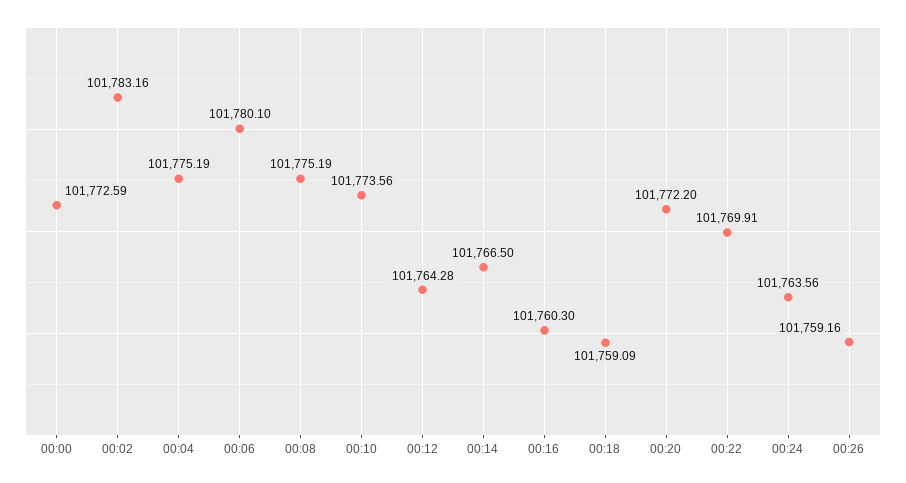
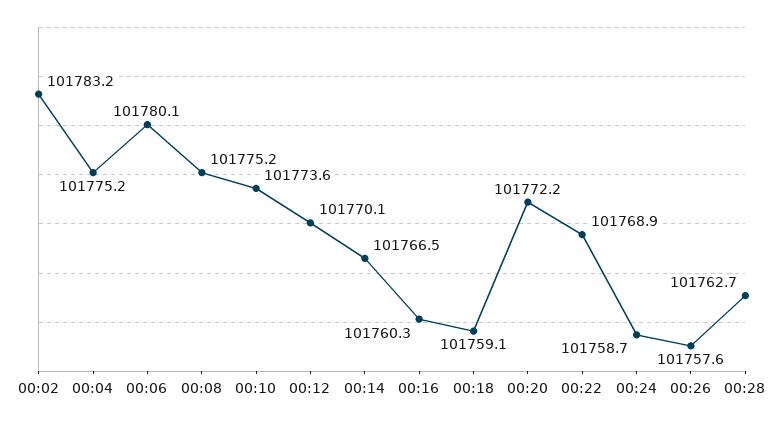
00:00: 101772.59 -> none
00:12: 101764.28 -> 101770.1
00:22: 101769.91 -> 101768.9
00:24: 101763.56 -> 101758.7
00:26: 101759.16 -> 101757.6
00:28: none -> 101762.7

